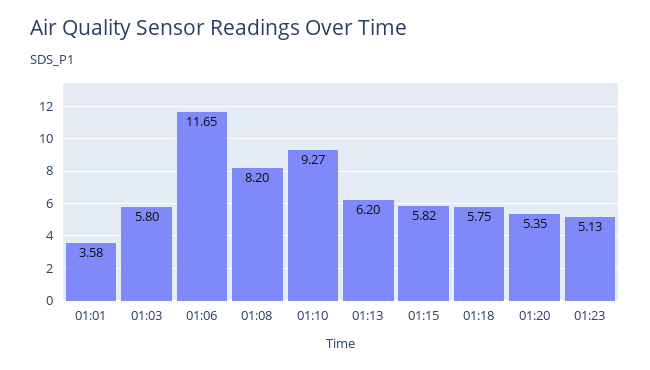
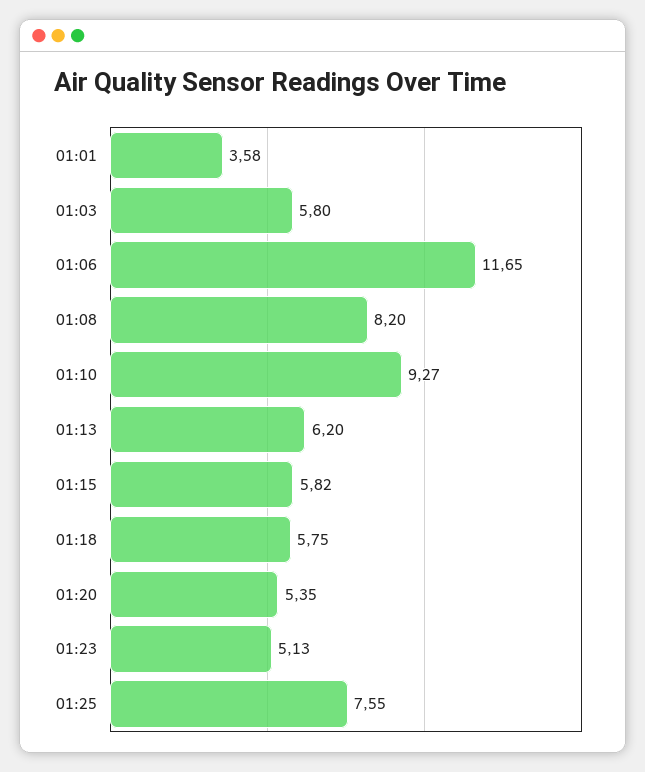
01:25: none -> 7.55

